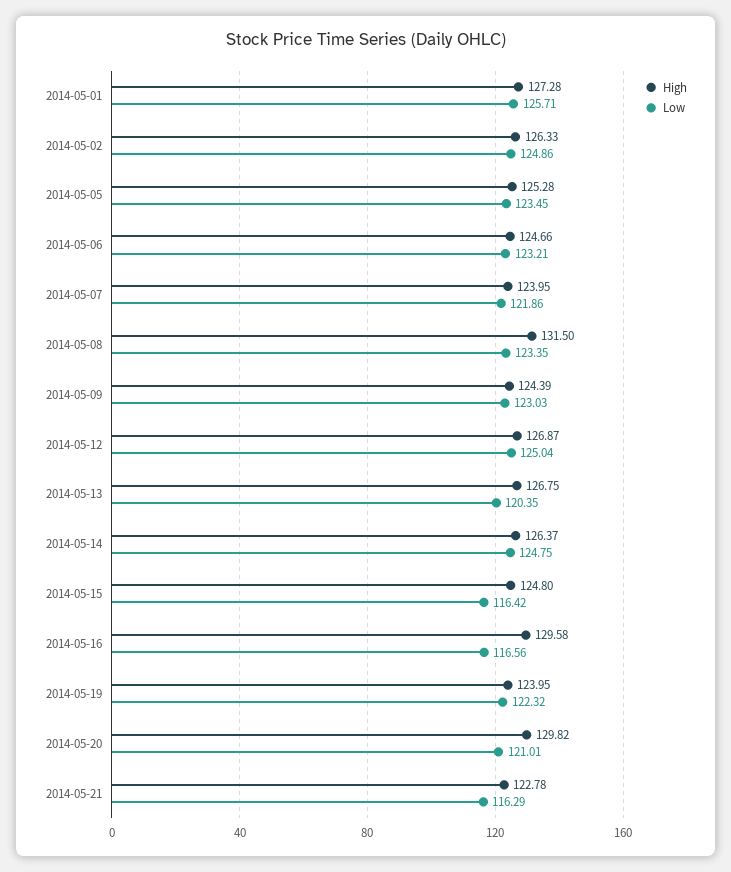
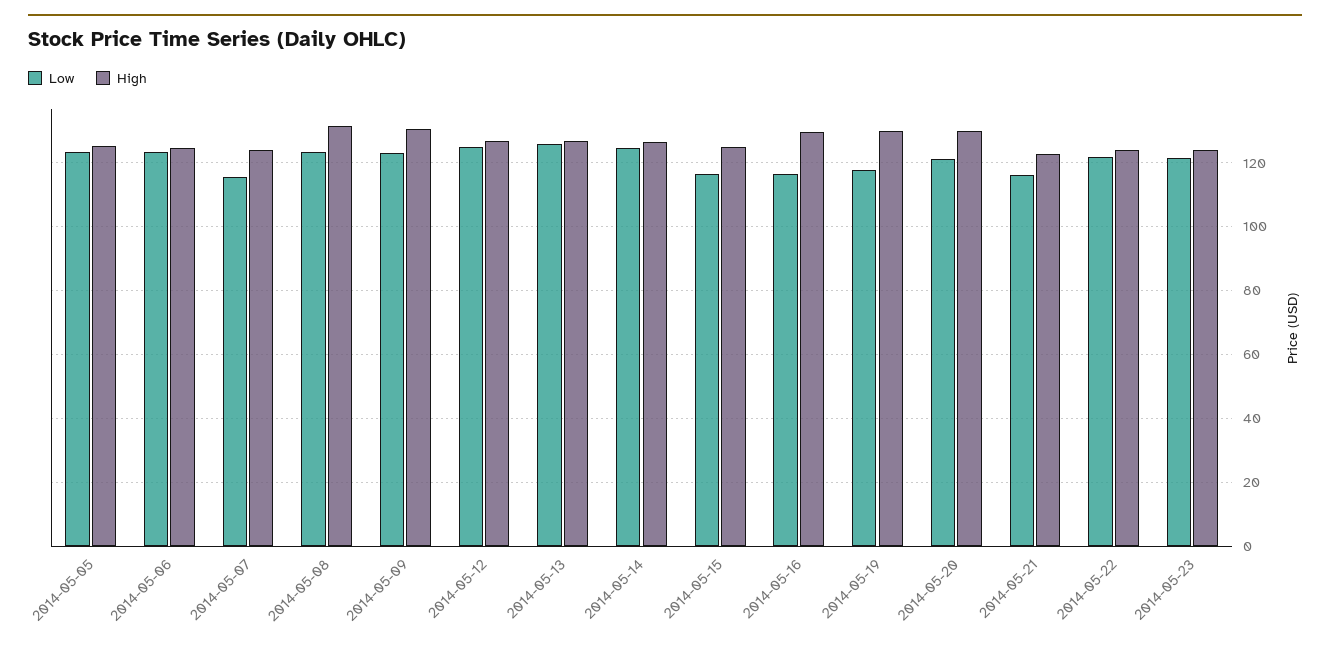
High, 2014-05-01: 127.28 -> none
Low, 2014-05-01: 125.71 -> none
High, 2014-05-02: 126.33 -> none
Low, 2014-05-02: 124.86 -> none
Low, 2014-05-07: 121.86 -> 116
High, 2014-05-09: 124.39 -> 130
Low, 2014-05-13: 120.35 -> 126
High, 2014-05-19: 123.95 -> 130
Low, 2014-05-19: 122.32 -> 118
Low, 2014-05-22: none -> 122
High, 2014-05-22: none -> 124
Low, 2014-05-23: none -> 122
High, 2014-05-23: none -> 124

